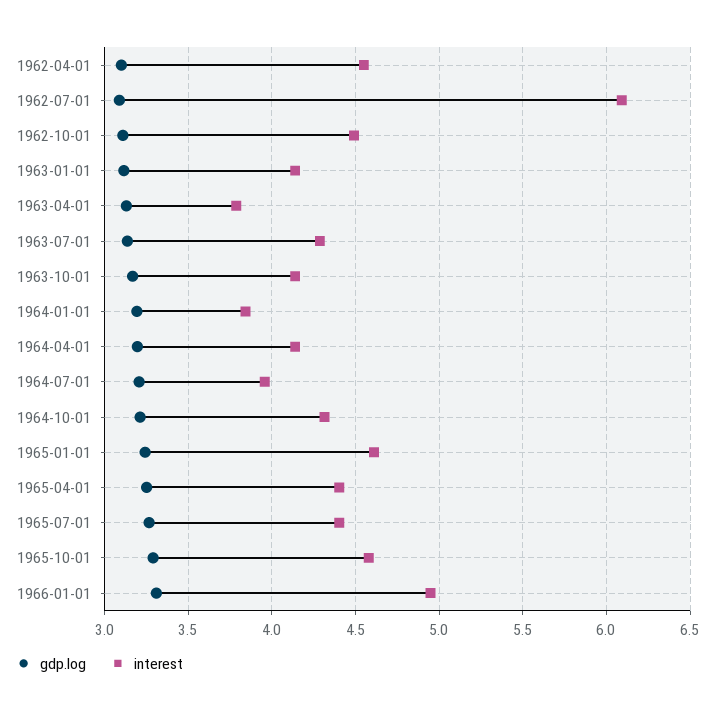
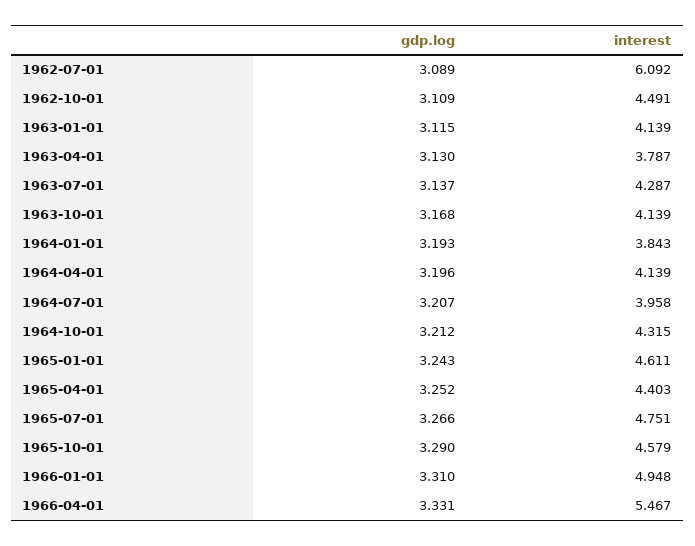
gdp.log, 1962-04-01: 3.1 -> none
interest, 1962-04-01: 4.55 -> none
interest, 1965-07-01: 4.4 -> 4.751
gdp.log, 1966-04-01: none -> 3.331
interest, 1966-04-01: none -> 5.467

